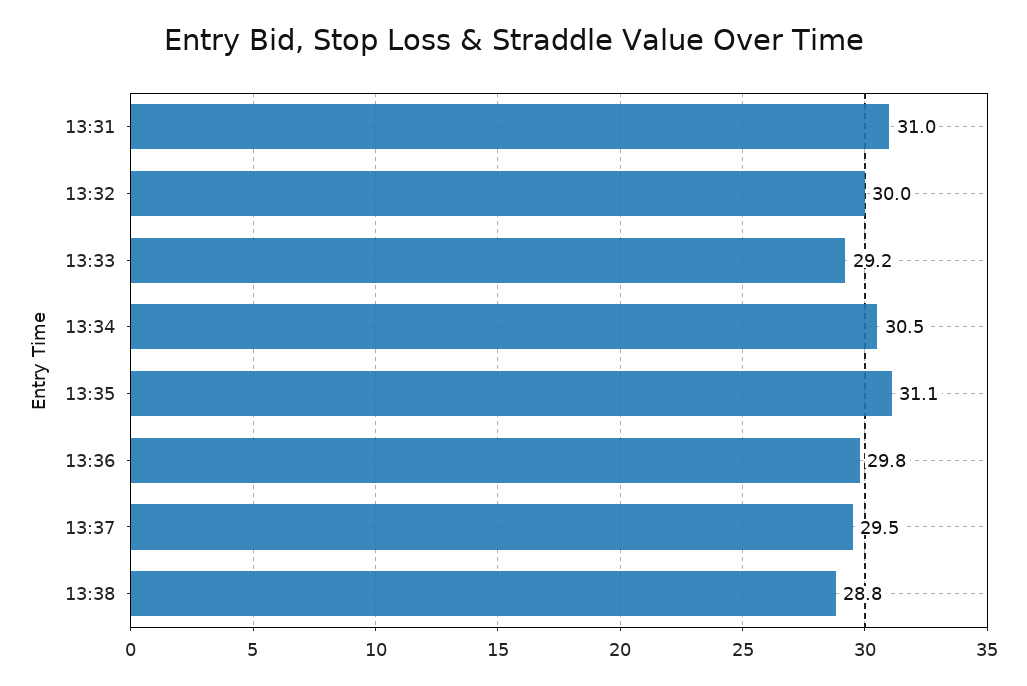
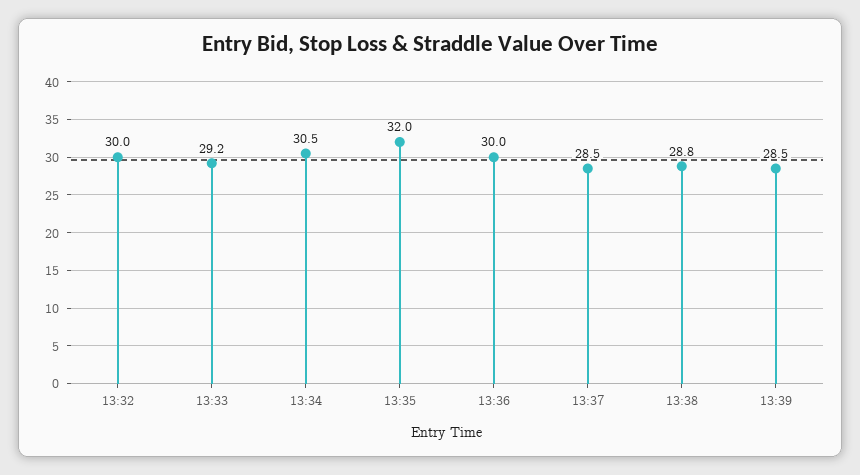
13:31: 31 -> none
13:35: 31.1 -> 32
13:36: 29.8 -> 30
13:37: 29.5 -> 28.5
13:39: none -> 28.5

